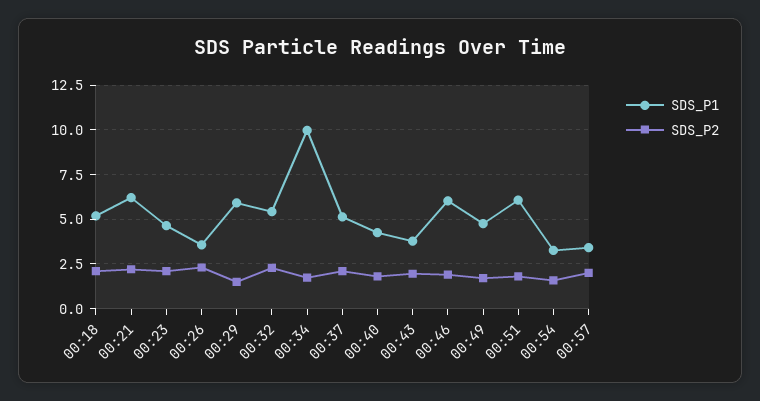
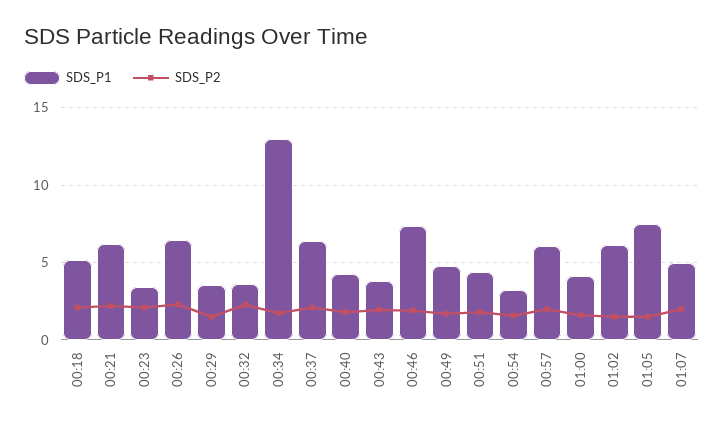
SDS_P1, 00:23: 4.5 -> 3.5
SDS_P1, 00:26: 3.5 -> 6.5
SDS_P1, 00:29: 6 -> 3.5
SDS_P1, 00:32: 5.5 -> 3.5
SDS_P1, 00:34: 10 -> 13
SDS_P1, 00:37: 5 -> 6.5
SDS_P1, 00:46: 6 -> 7.5
SDS_P1, 00:51: 6 -> 4.5
SDS_P1, 00:57: 3.5 -> 6
SDS_P1, 01:00: none -> 4
SDS_P2, 01:00: none -> 1.5
SDS_P1, 01:02: none -> 6
SDS_P2, 01:02: none -> 1.5
SDS_P1, 01:05: none -> 7.5
SDS_P2, 01:05: none -> 1.5
SDS_P1, 01:07: none -> 5
SDS_P2, 01:07: none -> 2

